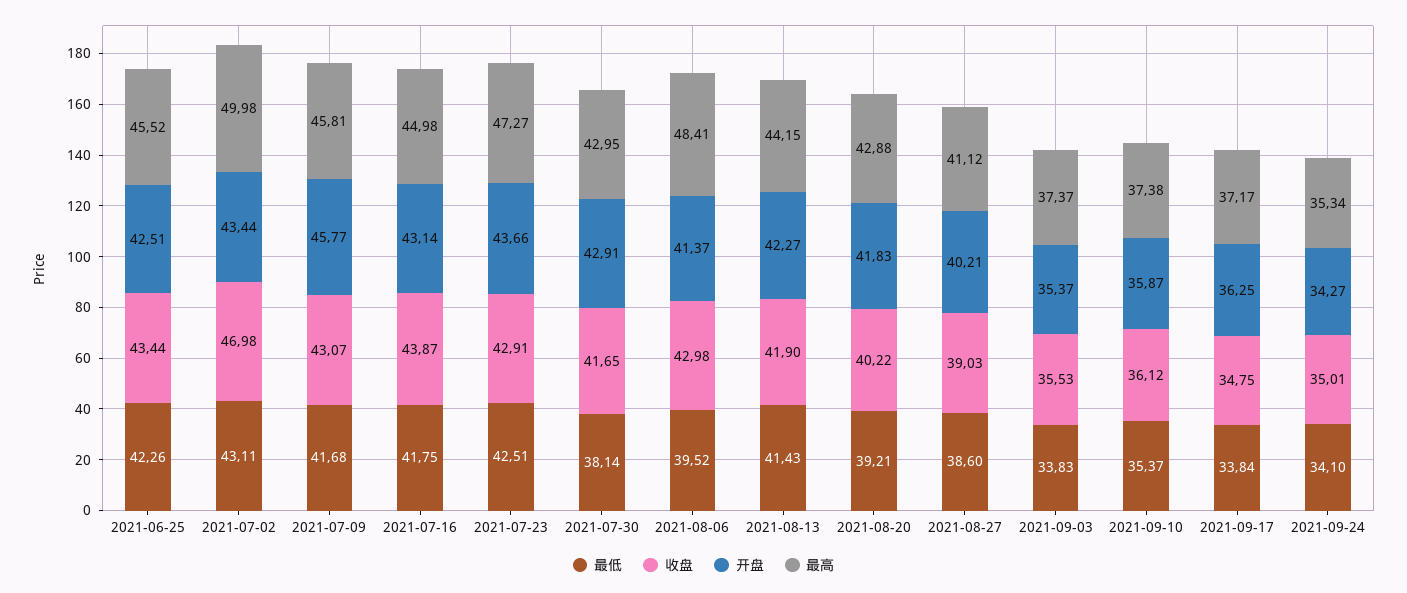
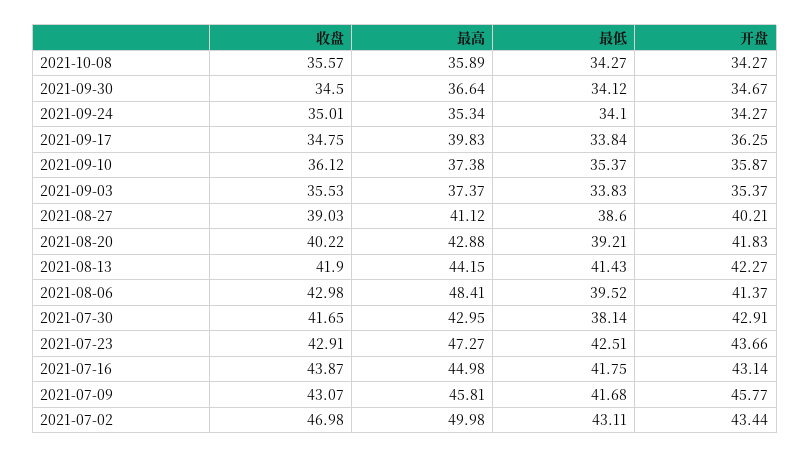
最低, 2021-06-25: 42.26 -> none
收盘, 2021-06-25: 43.44 -> none
开盘, 2021-06-25: 42.51 -> none
最高, 2021-06-25: 45.52 -> none
最高, 2021-09-17: 37.17 -> 39.83
收盘, 2021-10-08: none -> 35.57
最高, 2021-10-08: none -> 35.89
最低, 2021-10-08: none -> 34.27
开盘, 2021-10-08: none -> 34.27
收盘, 2021-09-30: none -> 34.5
最高, 2021-09-30: none -> 36.64
最低, 2021-09-30: none -> 34.12
开盘, 2021-09-30: none -> 34.67

